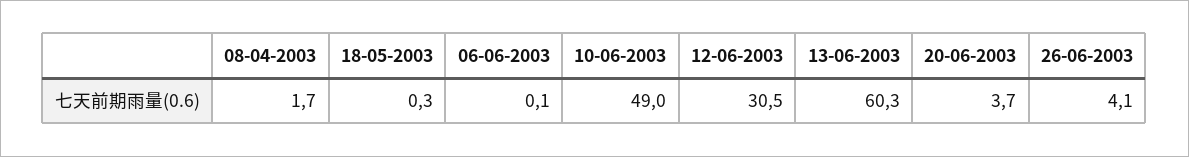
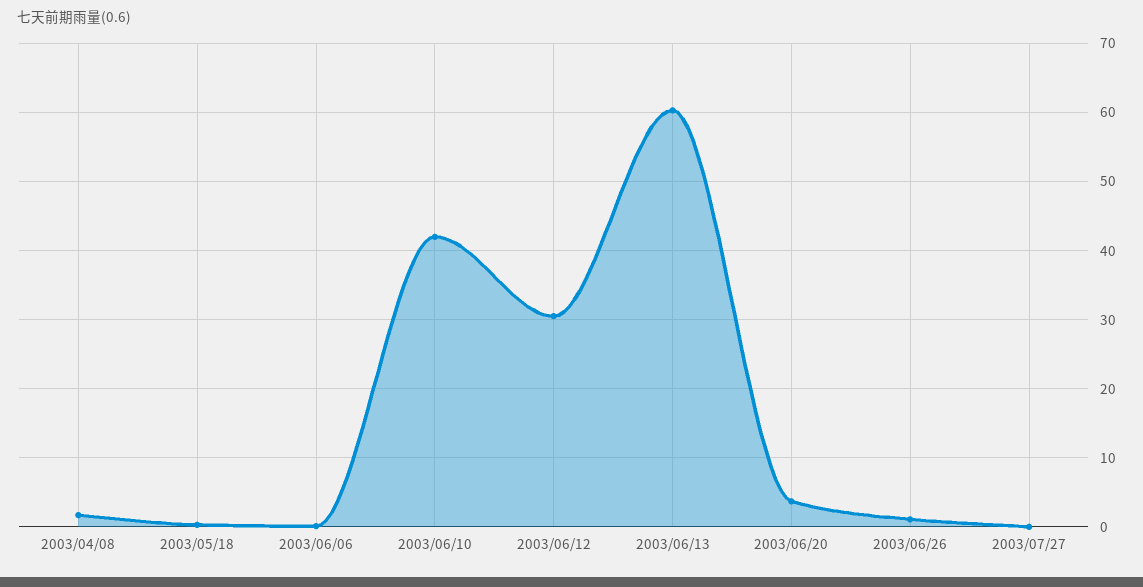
10-06-2003: 49 -> 42
26-06-2003: 4.1 -> 1
2003/07/27: none -> 0

